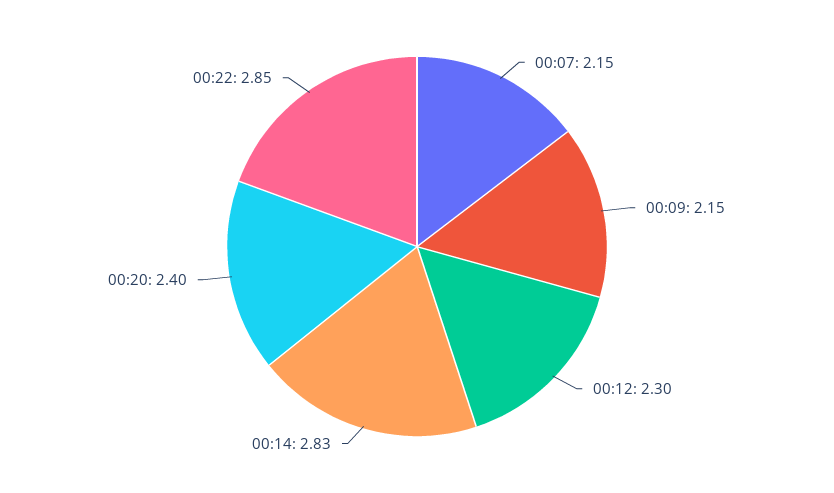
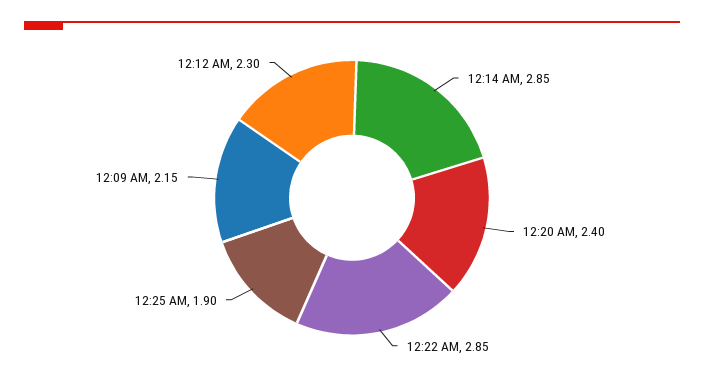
00:07: 2.15 -> none
00:14: 2.83 -> 2.85
12:25 AM: none -> 1.9

